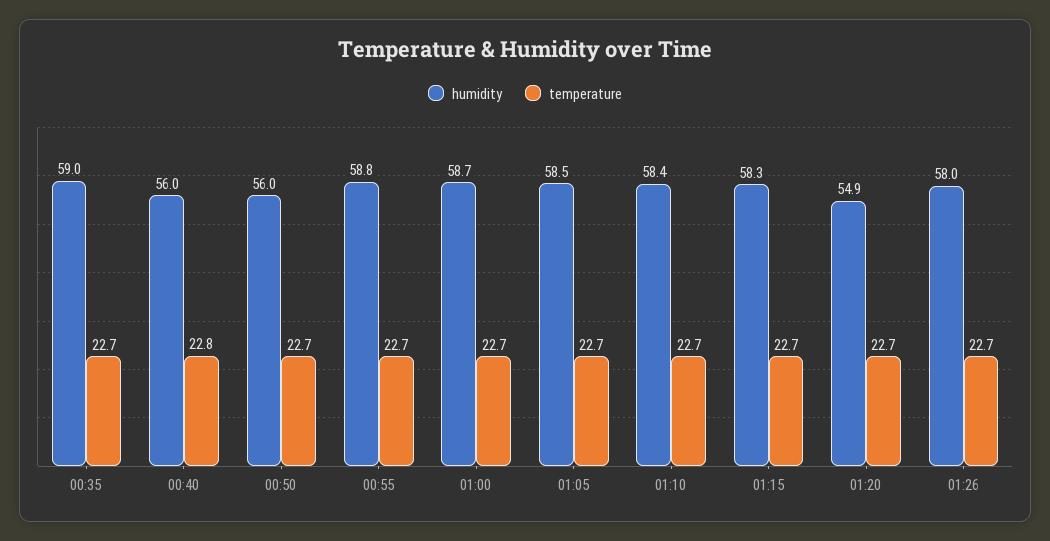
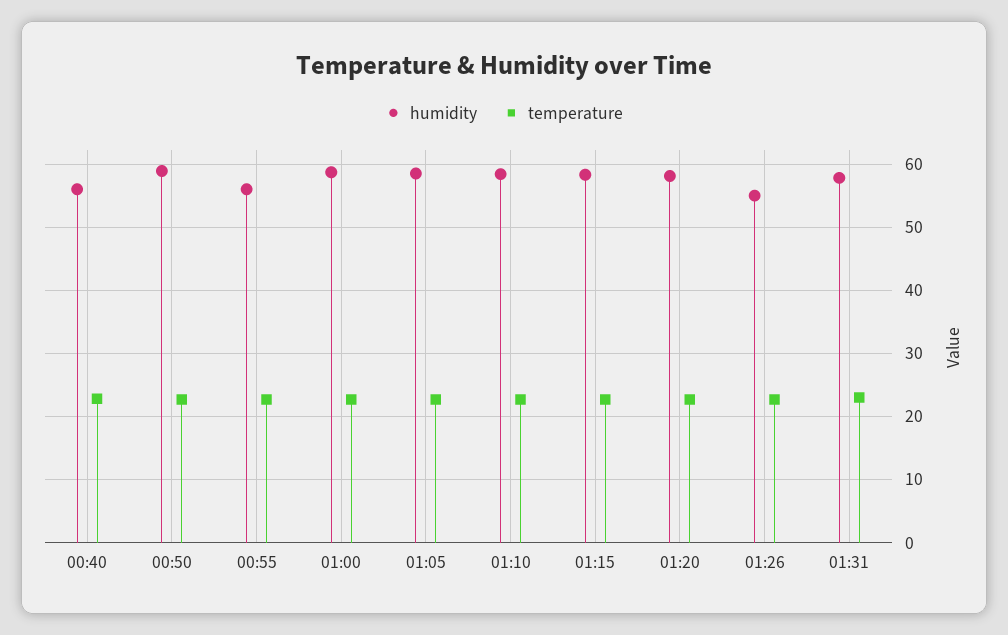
humidity, 00:35: 59 -> none
temperature, 00:35: 22.7 -> none
humidity, 00:50: 56 -> 59
humidity, 00:55: 58.8 -> 56
humidity, 01:20: 54.9 -> 58
humidity, 01:26: 58 -> 55
humidity, 01:31: none -> 58
temperature, 01:31: none -> 23

